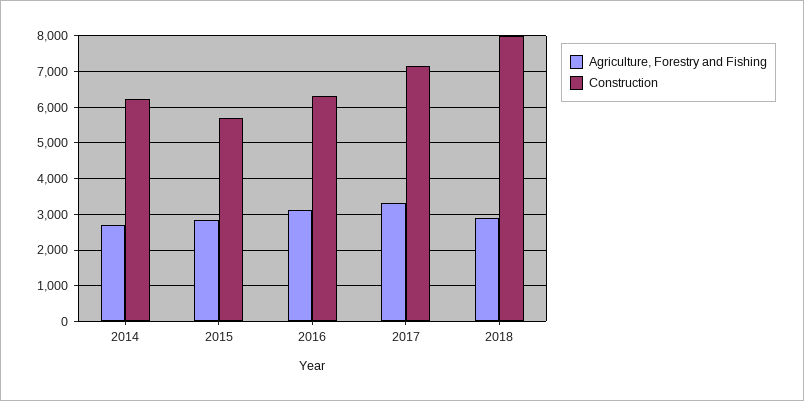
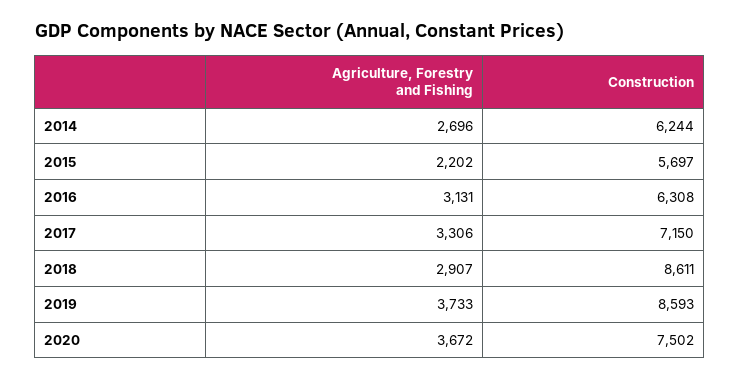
Agriculture, Forestry and Fishing, 2015: 2800 -> 2202
Construction, 2018: 8000 -> 8611
Agriculture, Forestry and Fishing, 2019: none -> 3733
Construction, 2019: none -> 8593
Agriculture, Forestry and Fishing, 2020: none -> 3672
Construction, 2020: none -> 7502

